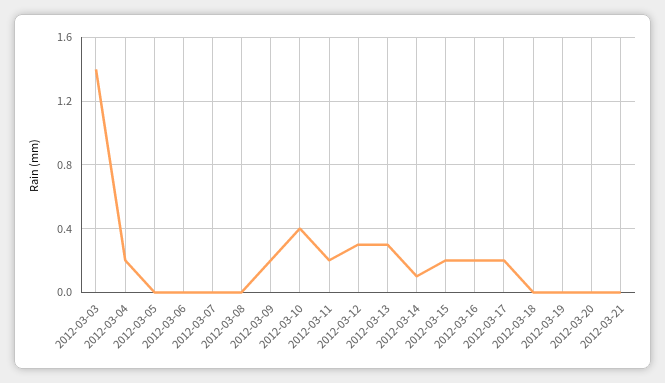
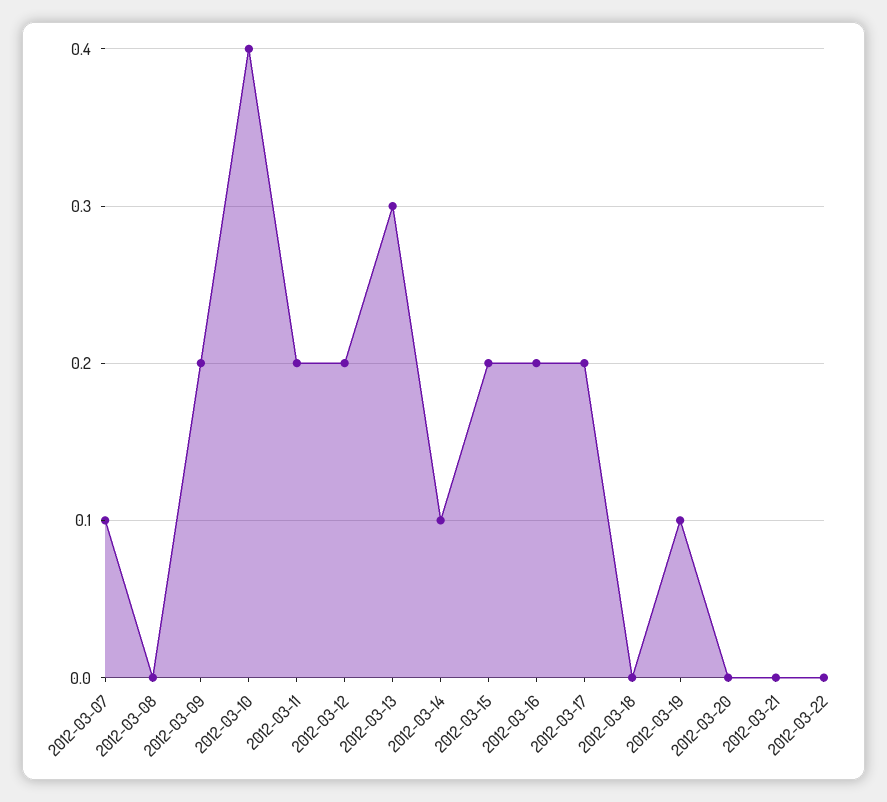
2012-03-03: 1.4 -> none
2012-03-04: 0.2 -> none
2012-03-05: 0 -> none
2012-03-06: 0 -> none
2012-03-07: 0 -> 0.1
2012-03-12: 0.3 -> 0.2
2012-03-19: 0 -> 0.1
2012-03-22: none -> 0

